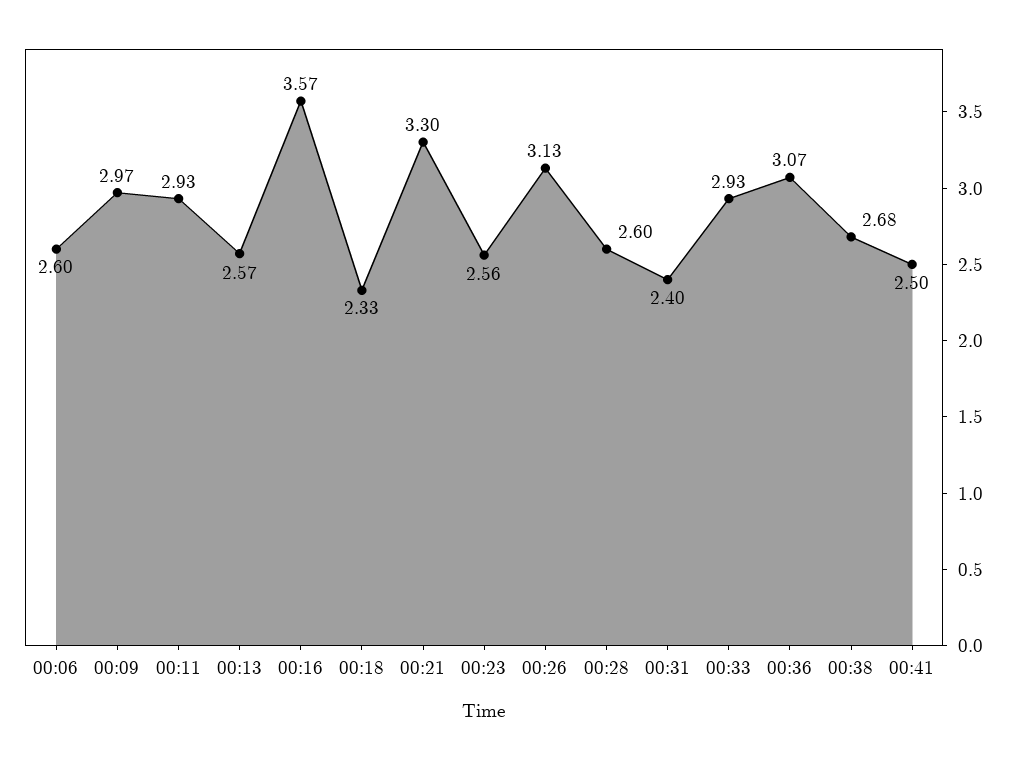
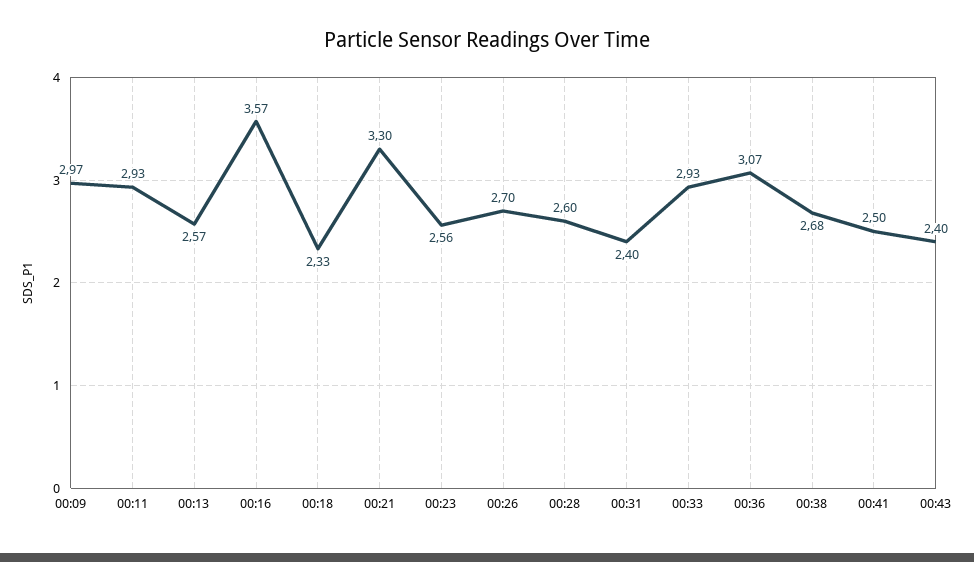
00:06: 2.6 -> none
00:26: 3.13 -> 2.7
00:43: none -> 2.4

